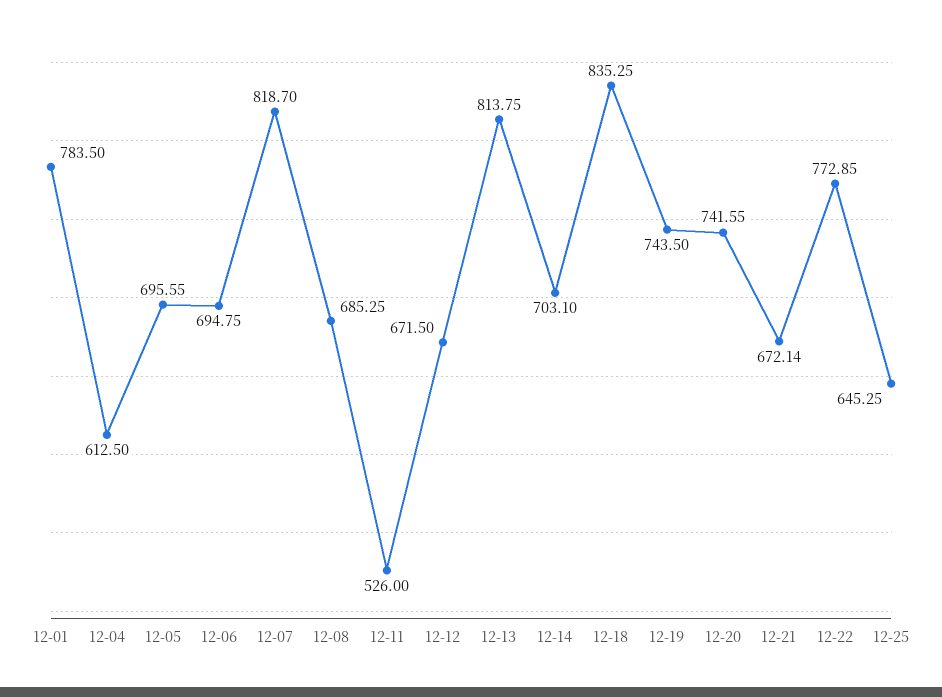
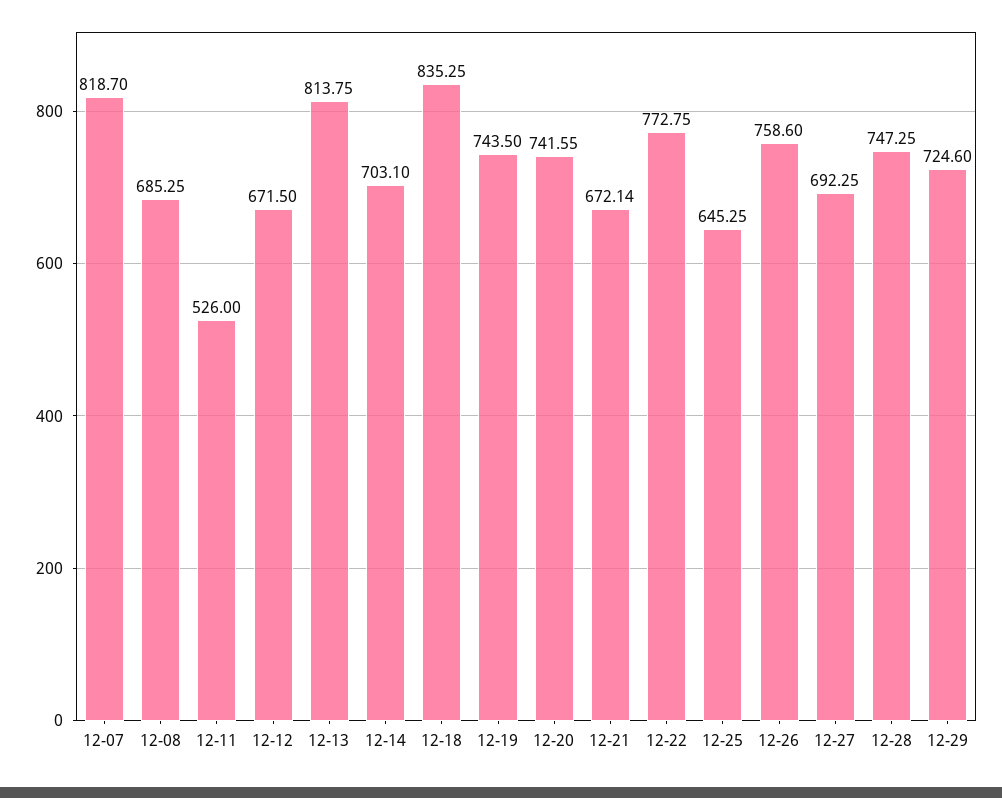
12-01: 783.5 -> none
12-04: 612.5 -> none
12-05: 695.55 -> none
12-06: 694.75 -> none
12-22: 772.85 -> 772.75
12-26: none -> 758.6
12-27: none -> 692.25
12-28: none -> 747.25
12-29: none -> 724.6

